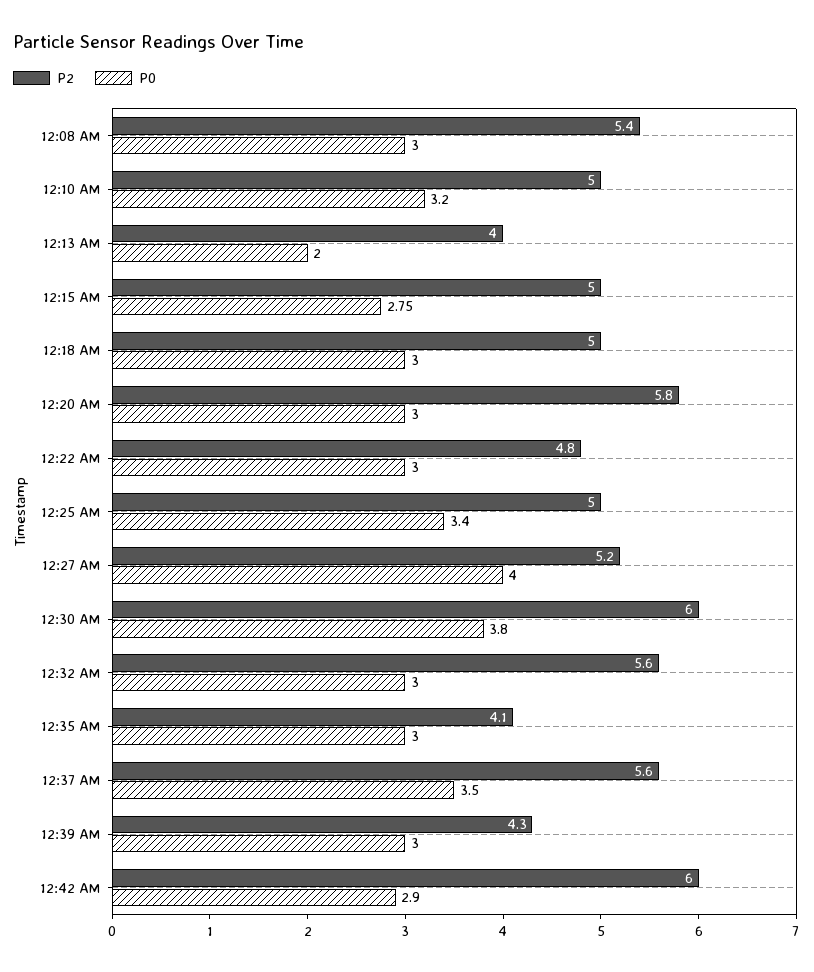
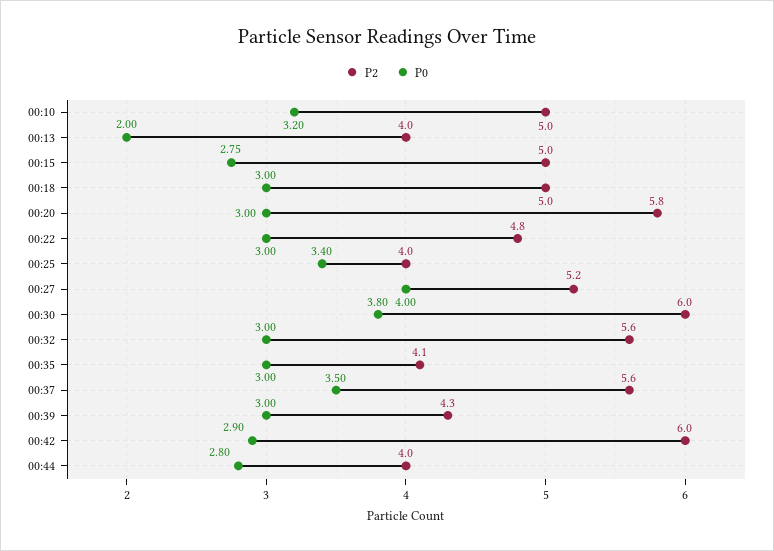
P2, 12:08 AM: 5.4 -> none
P0, 12:08 AM: 3 -> none
P2, 12:25 AM: 5 -> 4
P2, 00:44: none -> 4
P0, 00:44: none -> 2.8

